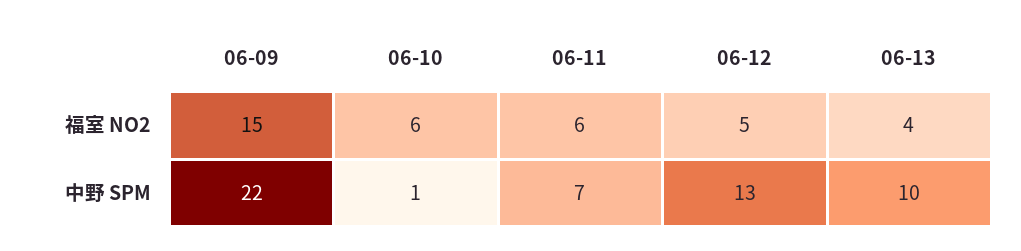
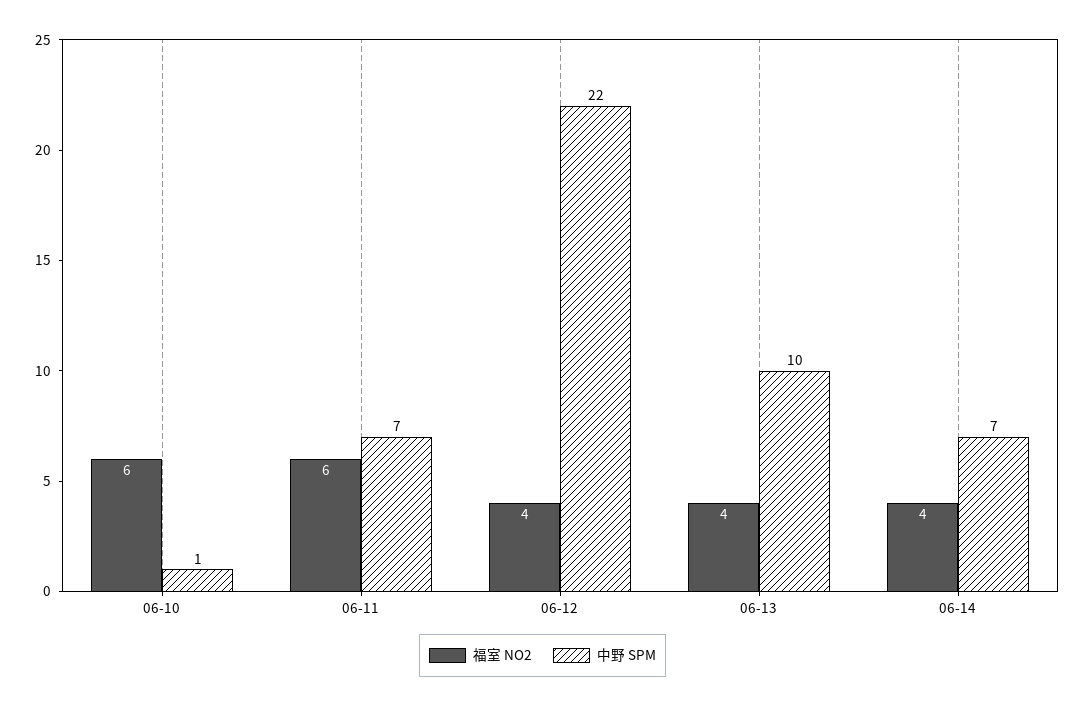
福室 NO2, 06-09: 15 -> none
福室 NO2, 06-12: 5 -> 4
中野 SPM, 06-09: 22 -> none
中野 SPM, 06-12: 13 -> 22
福室 NO2, 06-14: none -> 4
中野 SPM, 06-14: none -> 7

